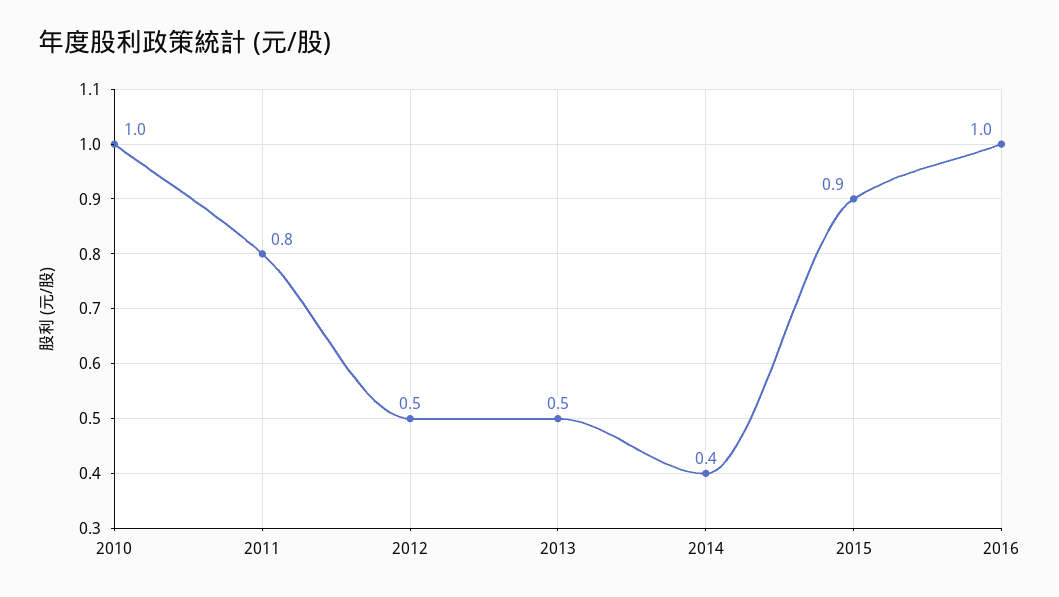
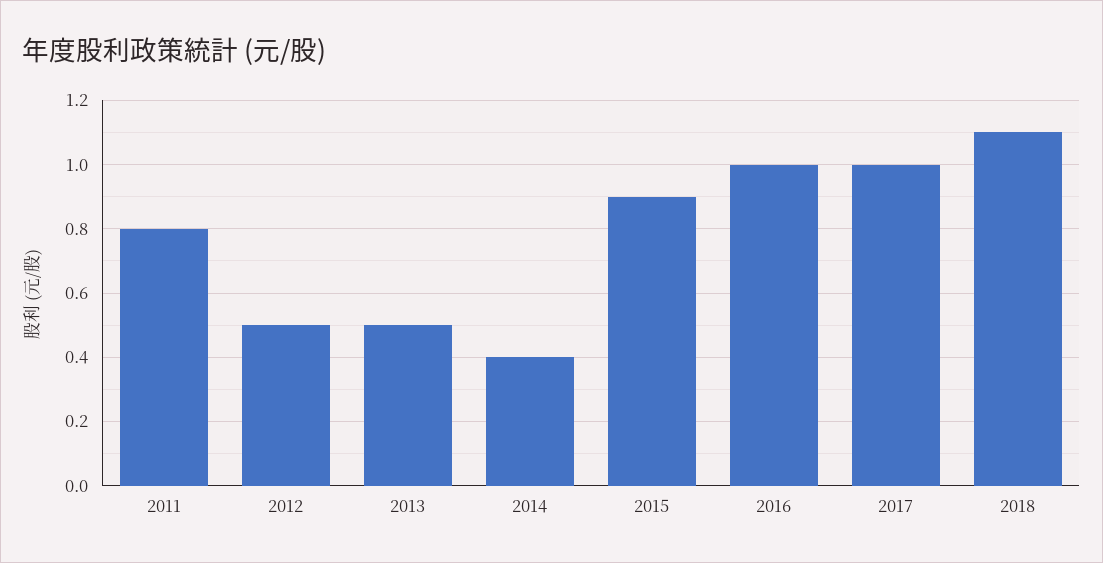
2010: 1 -> none
2017: none -> 1
2018: none -> 1.1

